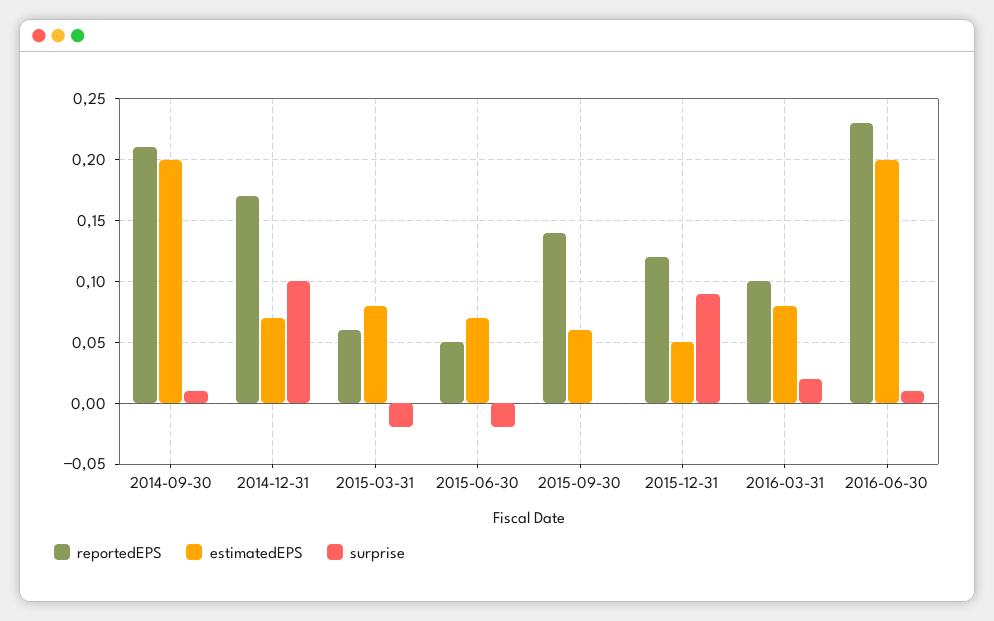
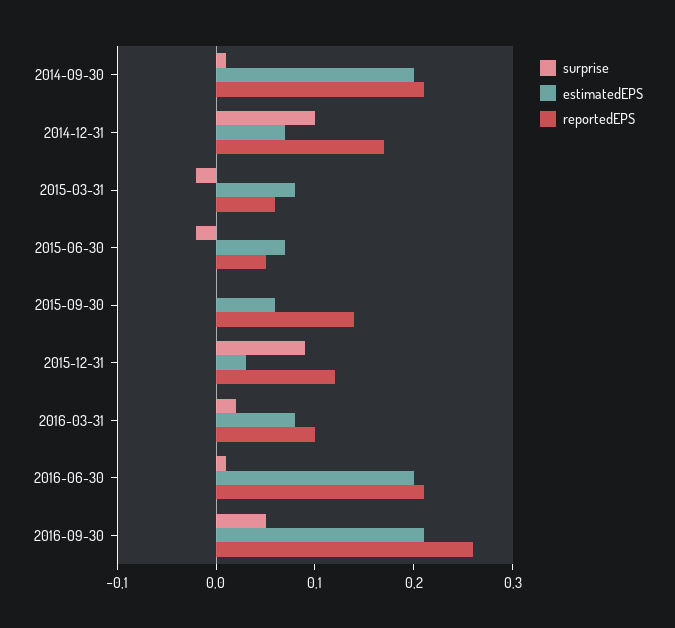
estimatedEPS, 2015-12-31: 0.05 -> 0.03
reportedEPS, 2016-06-30: 0.23 -> 0.21
surprise, 2016-09-30: none -> 0.05
estimatedEPS, 2016-09-30: none -> 0.21
reportedEPS, 2016-09-30: none -> 0.26

